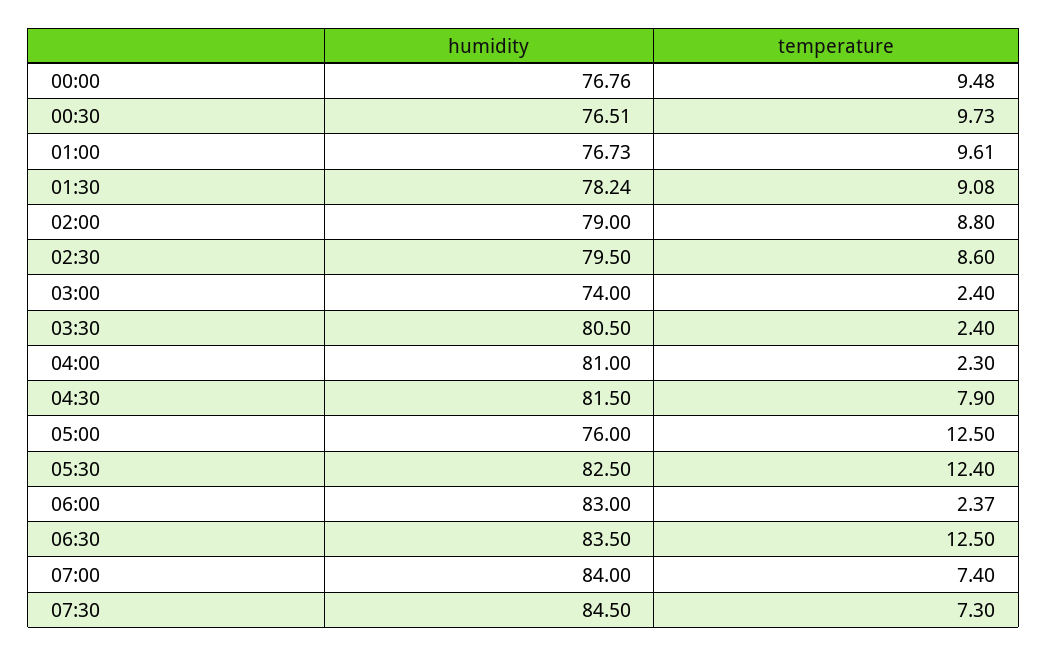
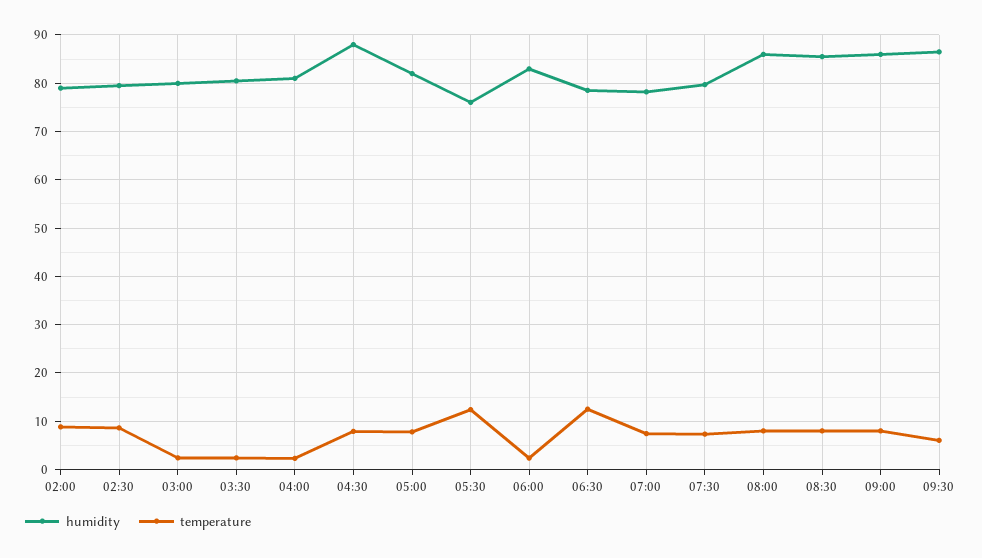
humidity, 00:00: 76.76 -> none
temperature, 00:00: 9.48 -> none
humidity, 00:30: 76.51 -> none
temperature, 00:30: 9.73 -> none
humidity, 01:00: 76.73 -> none
temperature, 01:00: 9.61 -> none
humidity, 01:30: 78.24 -> none
temperature, 01:30: 9.08 -> none
humidity, 03:00: 74 -> 80
humidity, 04:30: 81.5 -> 88
humidity, 05:00: 76 -> 82
temperature, 05:00: 12.5 -> 8
humidity, 05:30: 82.5 -> 76
humidity, 06:30: 83.5 -> 78
humidity, 07:00: 84 -> 78
humidity, 07:30: 84.5 -> 80
humidity, 08:00: none -> 86
temperature, 08:00: none -> 8
humidity, 08:30: none -> 86
temperature, 08:30: none -> 8
humidity, 09:00: none -> 86
temperature, 09:00: none -> 8
humidity, 09:30: none -> 86
temperature, 09:30: none -> 6

